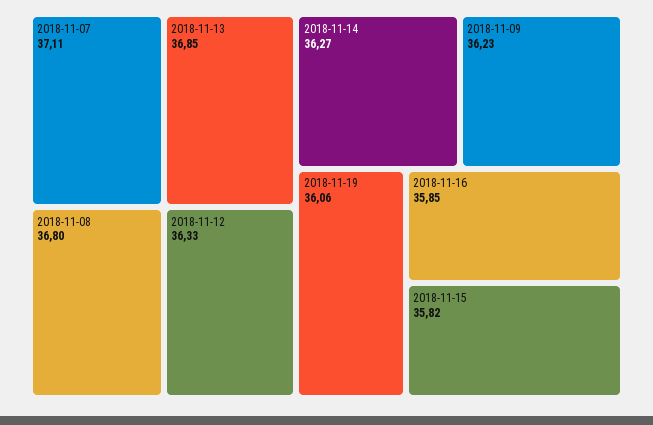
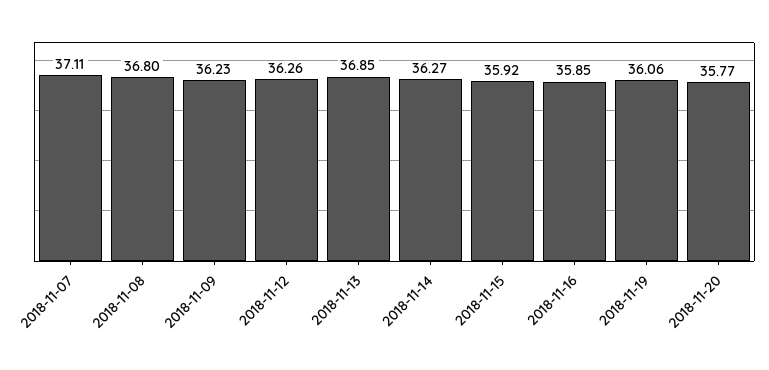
2018-11-12: 36.33 -> 36.26
2018-11-15: 35.82 -> 35.92
2018-11-20: none -> 35.77

